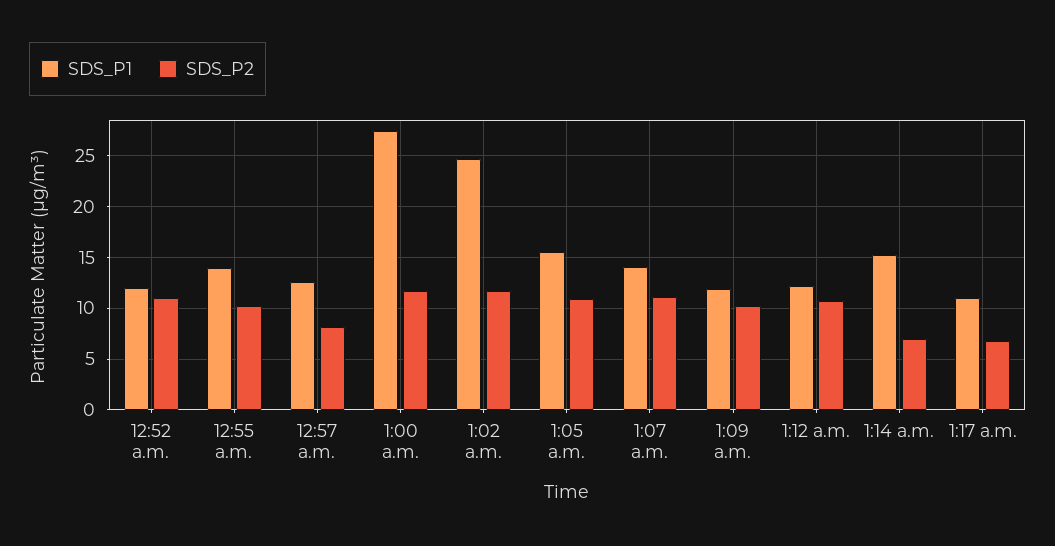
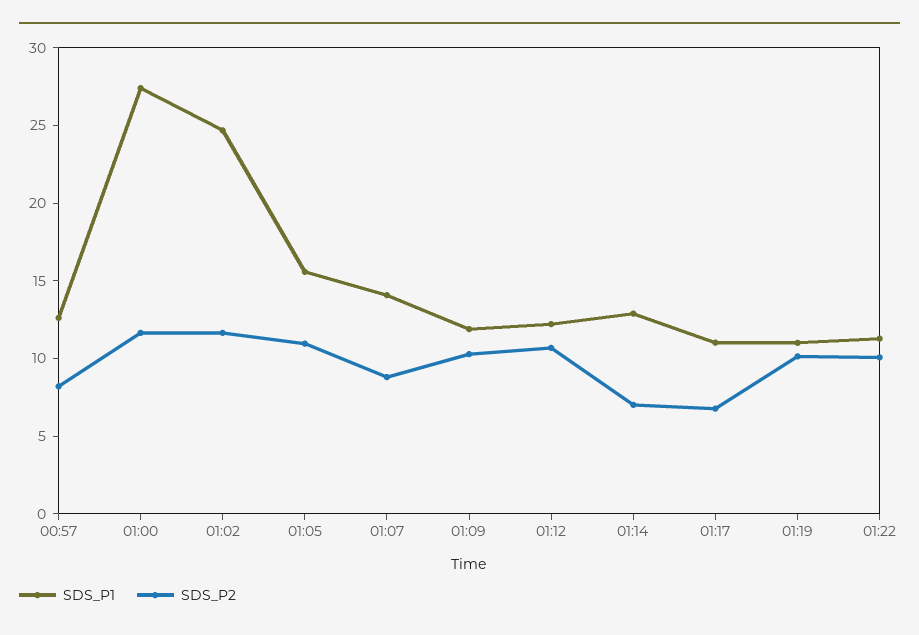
SDS_P1, 12:52 a.m.: 12 -> none
SDS_P2, 12:52 a.m.: 11 -> none
SDS_P1, 12:55 a.m.: 14 -> none
SDS_P2, 12:55 a.m.: 10 -> none
SDS_P2, 1:07 a.m.: 11 -> 9
SDS_P1, 1:14 a.m.: 15 -> 13
SDS_P1, 01:19: none -> 11
SDS_P2, 01:19: none -> 10
SDS_P1, 01:22: none -> 11
SDS_P2, 01:22: none -> 10

